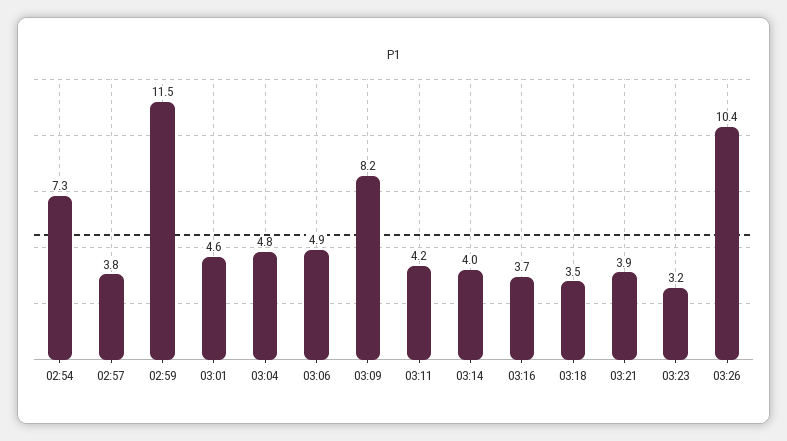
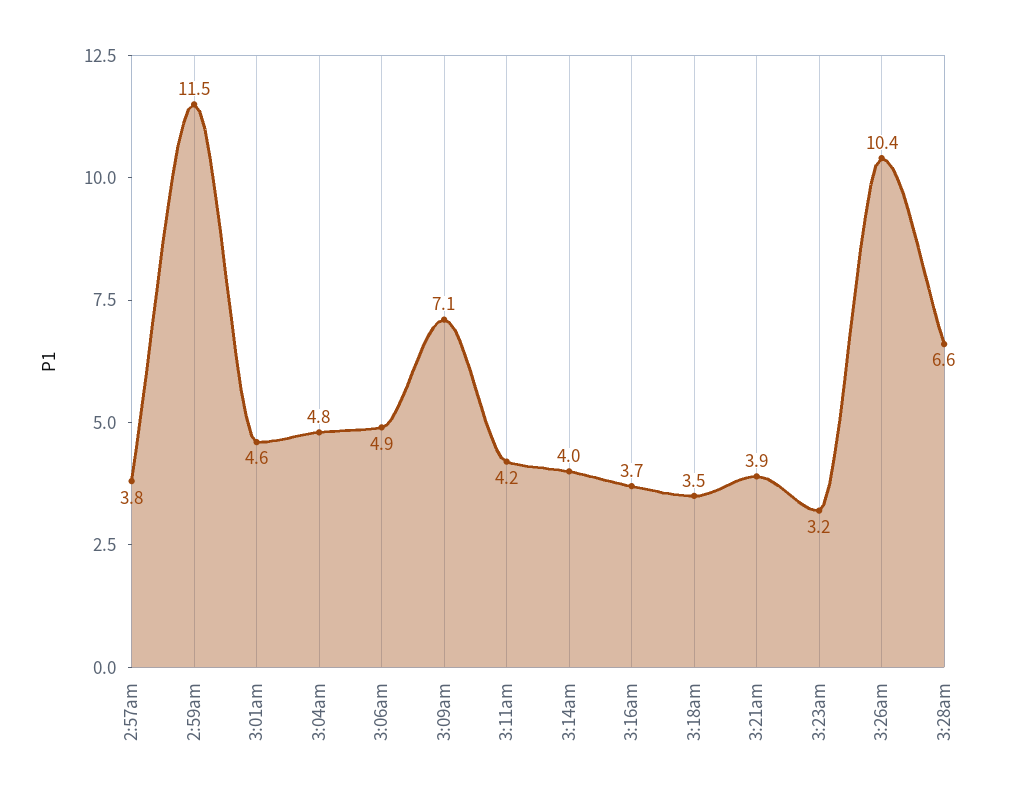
02:54: 7.3 -> none
03:09: 8.2 -> 7.1
3:28am: none -> 6.6

